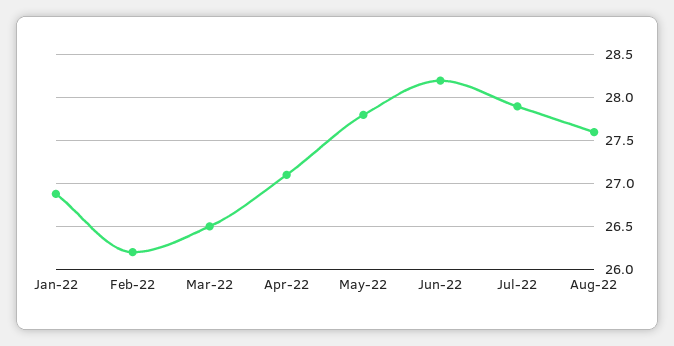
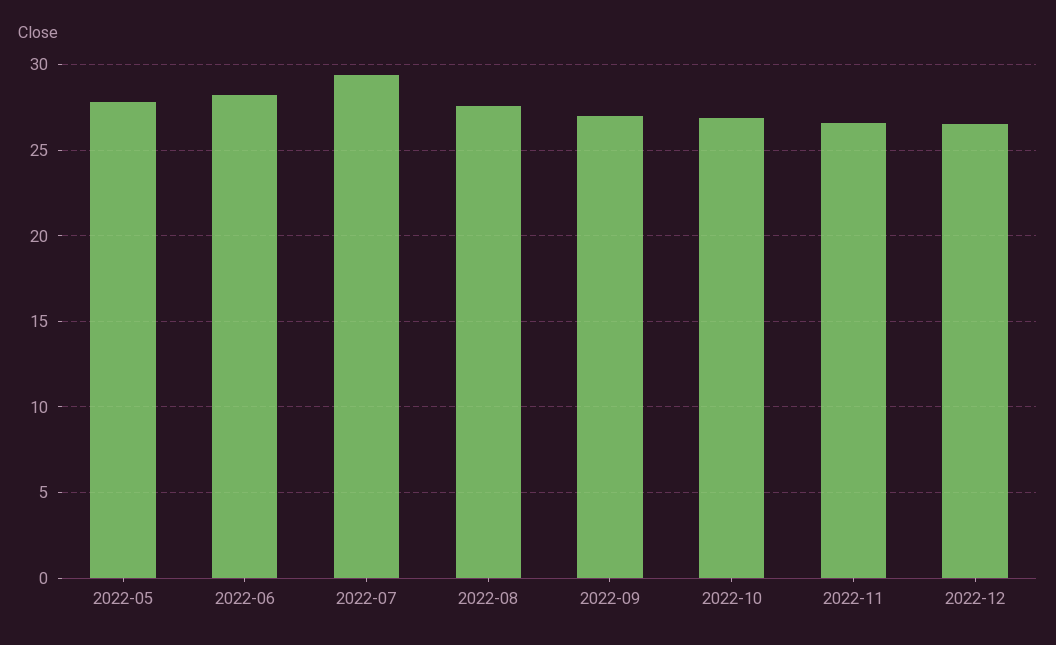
Jan-22: 26.9 -> none
Feb-22: 26.2 -> none
Mar-22: 26.5 -> none
Apr-22: 27.1 -> none
Jul-22: 27.9 -> 29.5
2022-09: none -> 27
2022-10: none -> 27
2022-11: none -> 26.5
2022-12: none -> 26.5

